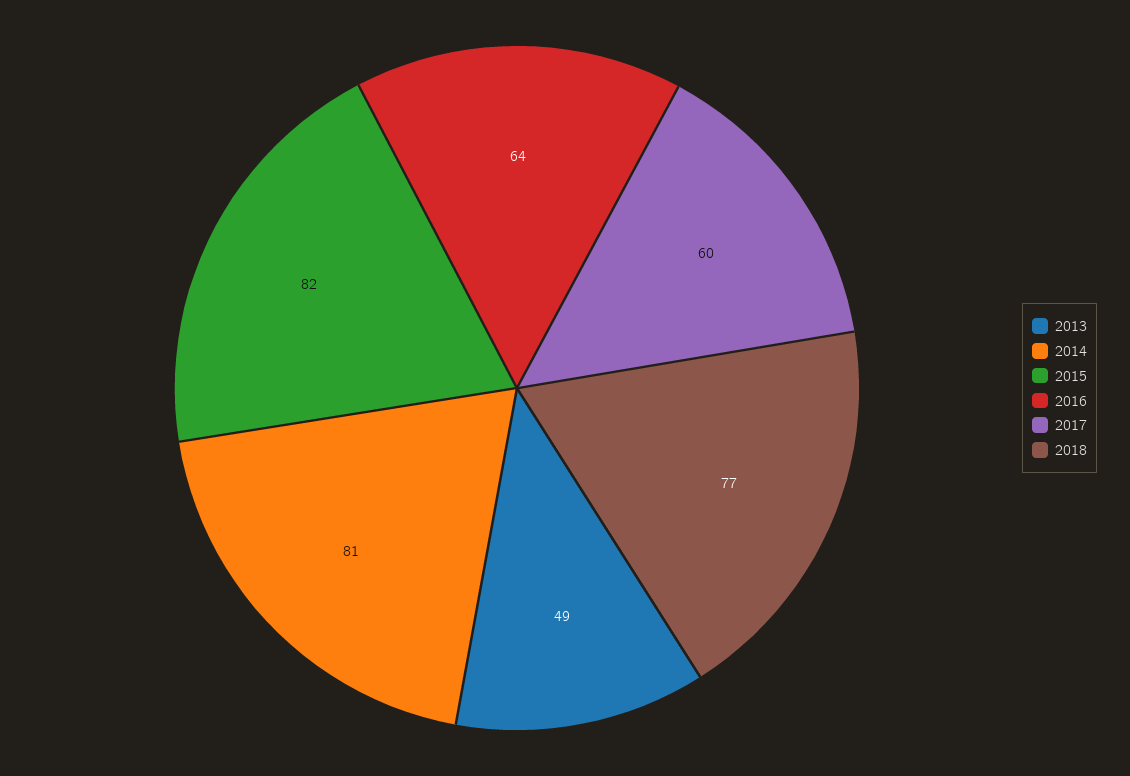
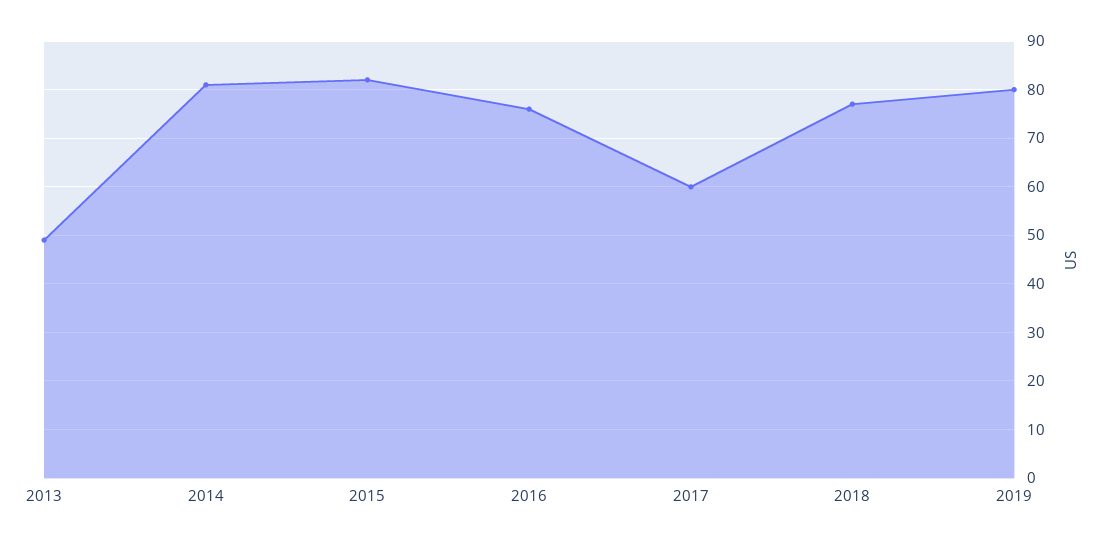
2016: 64 -> 75
2019: none -> 80

